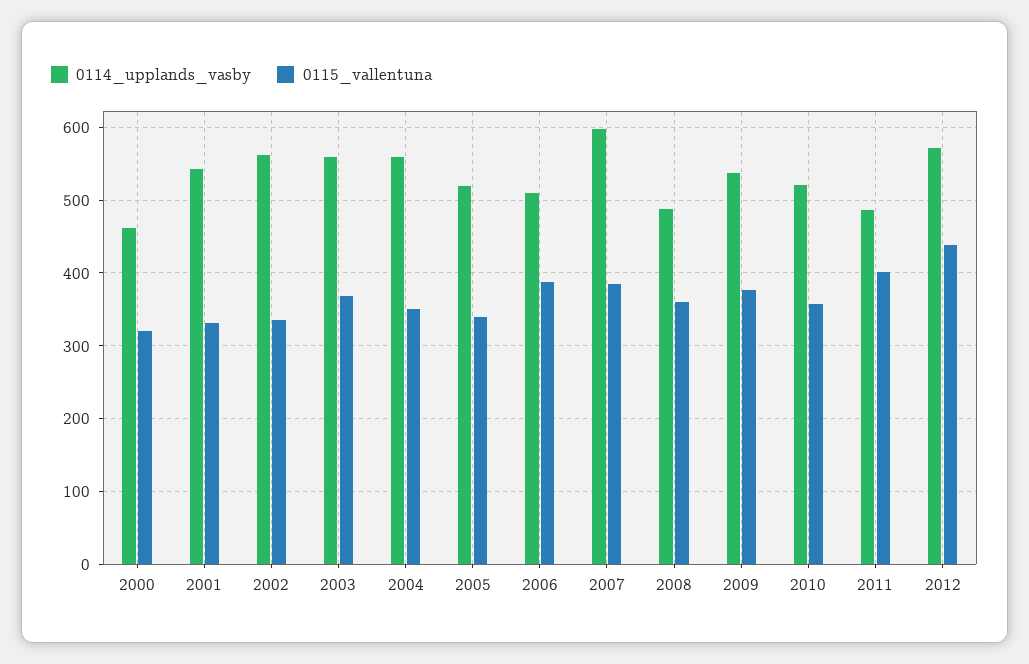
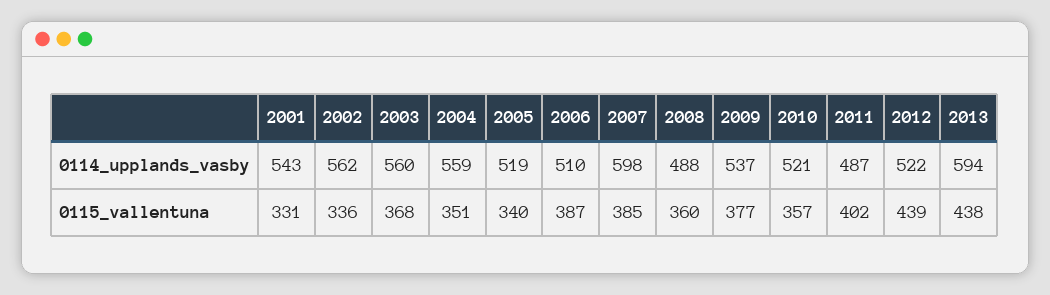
0114_upplands_vasby, 2000: 460 -> none
0115_vallentuna, 2000: 320 -> none
0114_upplands_vasby, 2012: 570 -> 522
0114_upplands_vasby, 2013: none -> 594
0115_vallentuna, 2013: none -> 438

